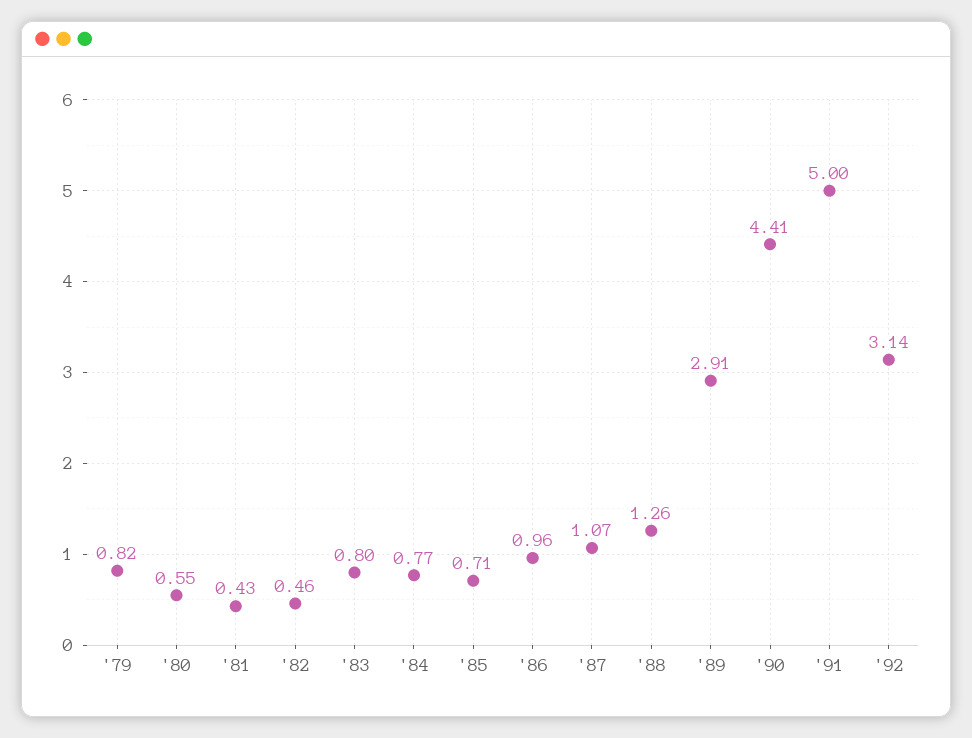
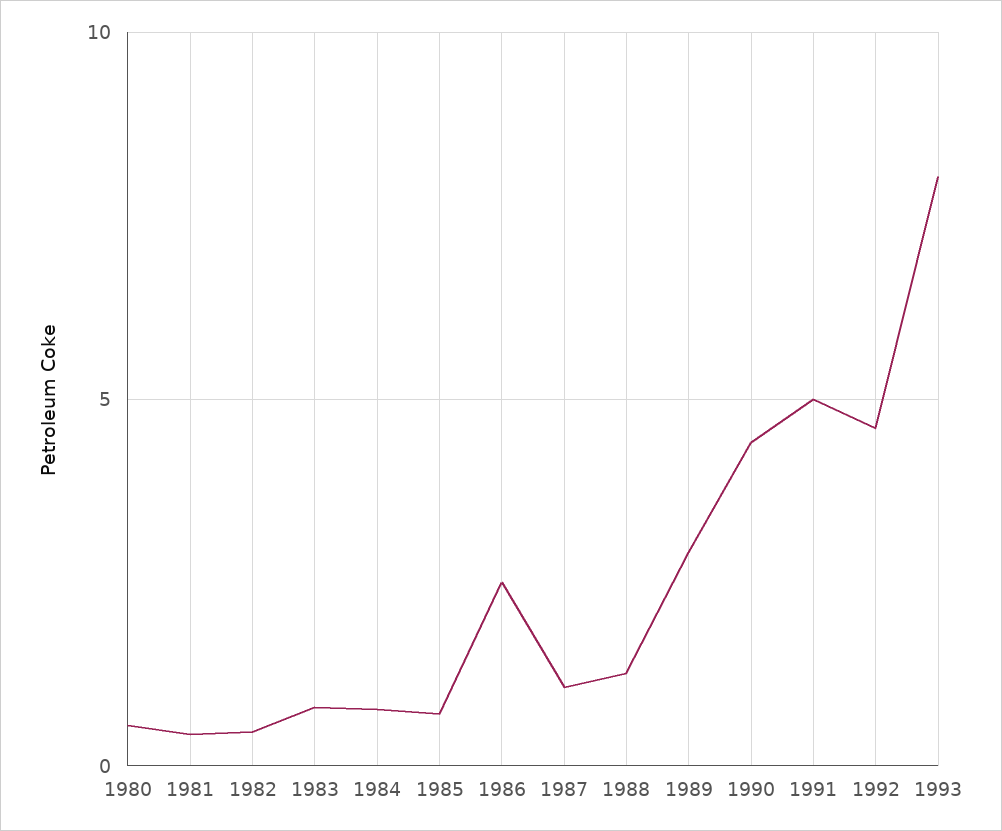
'79: 0.82 -> none
'86: 0.96 -> 2.5
'92: 3.14 -> 4.5
1993: none -> 8

